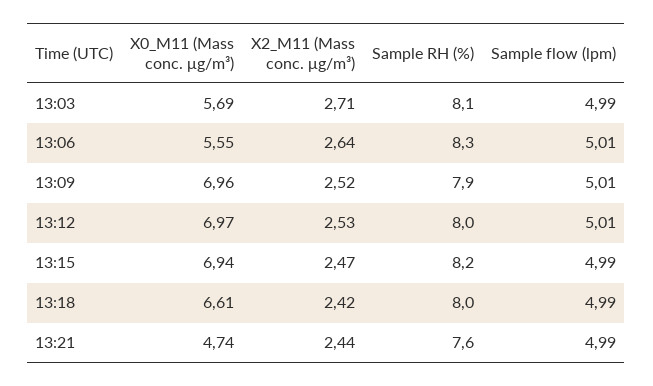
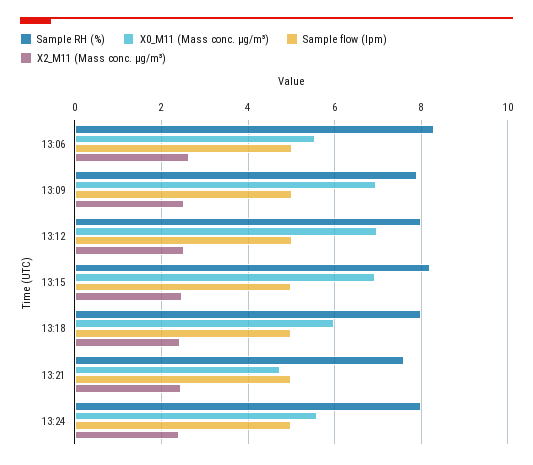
X0_M11 (Mass conc. μg/m³), 13:03: 5.69 -> none
X2_M11 (Mass conc. μg/m³), 13:03: 2.71 -> none
Sample RH (%), 13:03: 8.1 -> none
Sample flow (lpm), 13:03: 4.99 -> none
X0_M11 (Mass conc. μg/m³), 13:18: 6.61 -> 6
Sample RH (%), 13:24: none -> 8
X0_M11 (Mass conc. μg/m³), 13:24: none -> 5.6
Sample flow (lpm), 13:24: none -> 5
X2_M11 (Mass conc. μg/m³), 13:24: none -> 2.4

